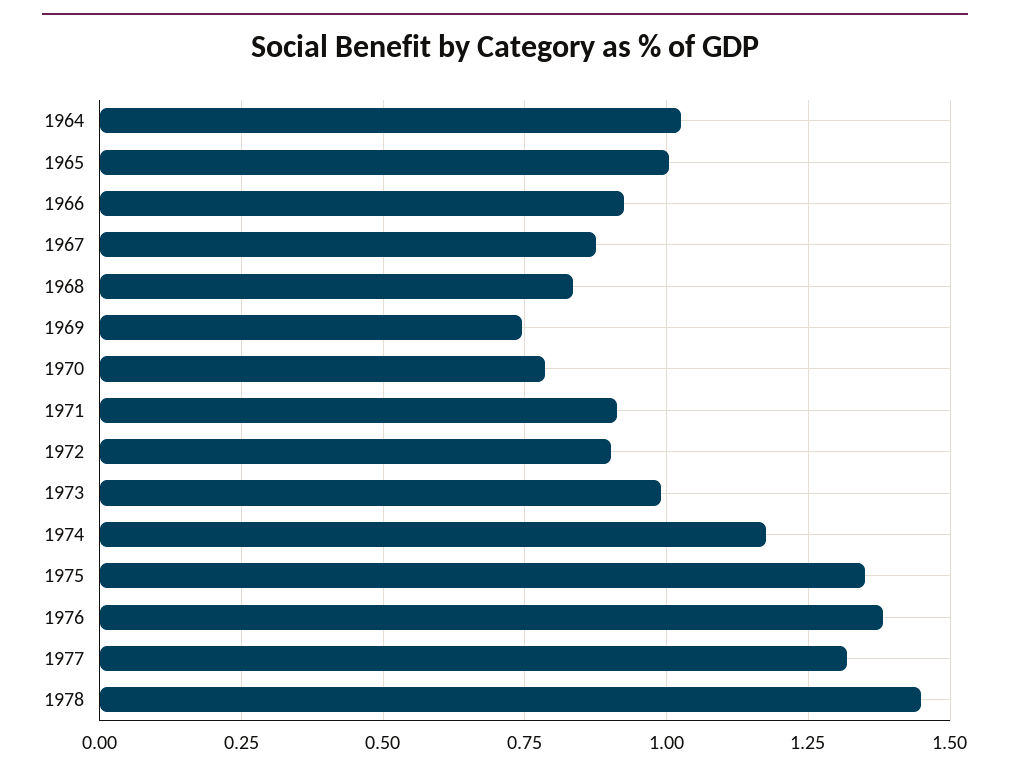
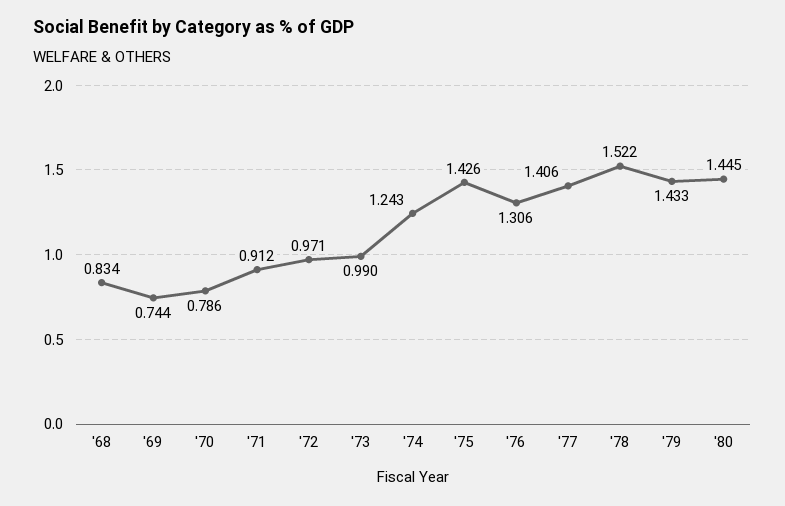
1964: 1.025 -> none
1965: 1 -> none
1966: 0.925 -> none
1967: 0.875 -> none
1972: 0.9 -> 0.971
1974: 1.175 -> 1.243
1975: 1.35 -> 1.426
1976: 1.375 -> 1.306
1977: 1.325 -> 1.406
1978: 1.45 -> 1.522
'79: none -> 1.433
'80: none -> 1.445

